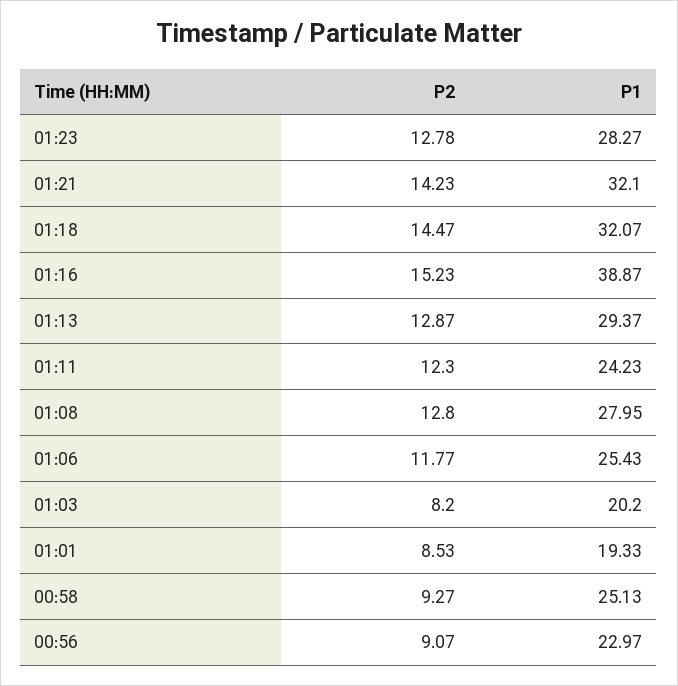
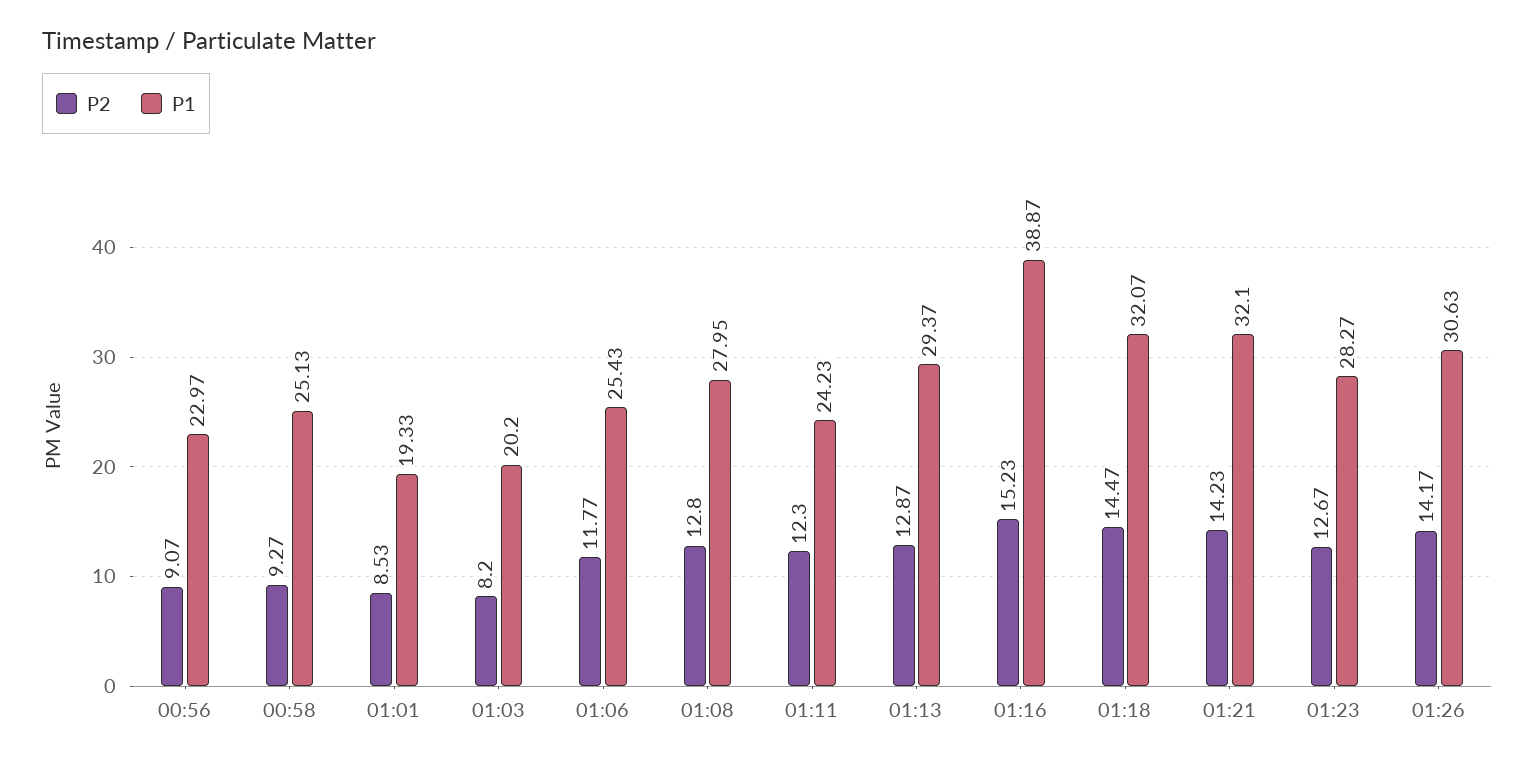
P2, 01:23: 12.78 -> 12.67
P2, 01:26: none -> 14.17
P1, 01:26: none -> 30.63

